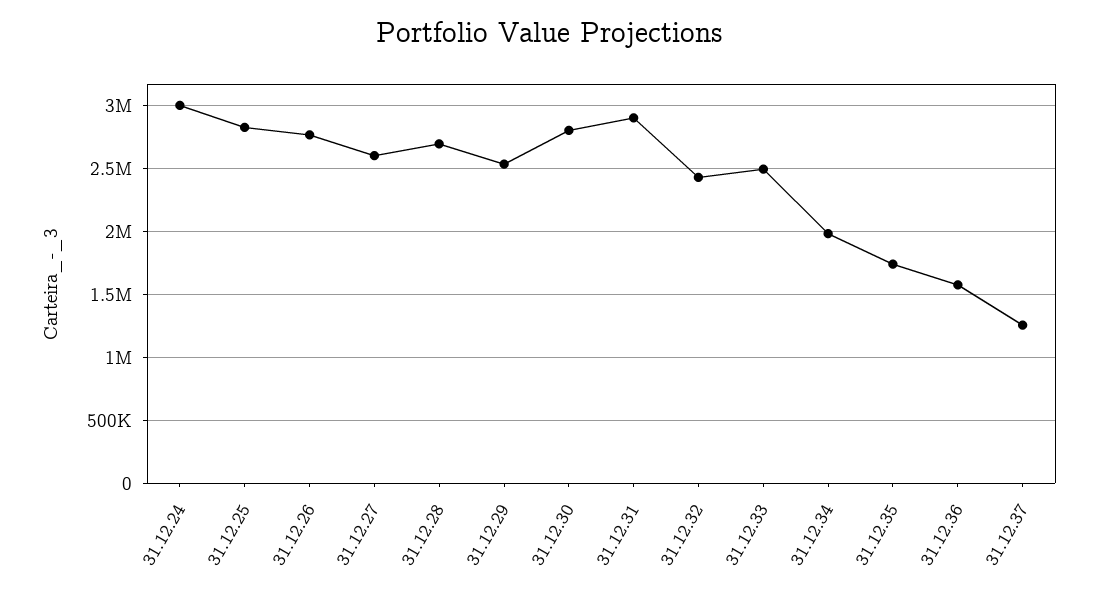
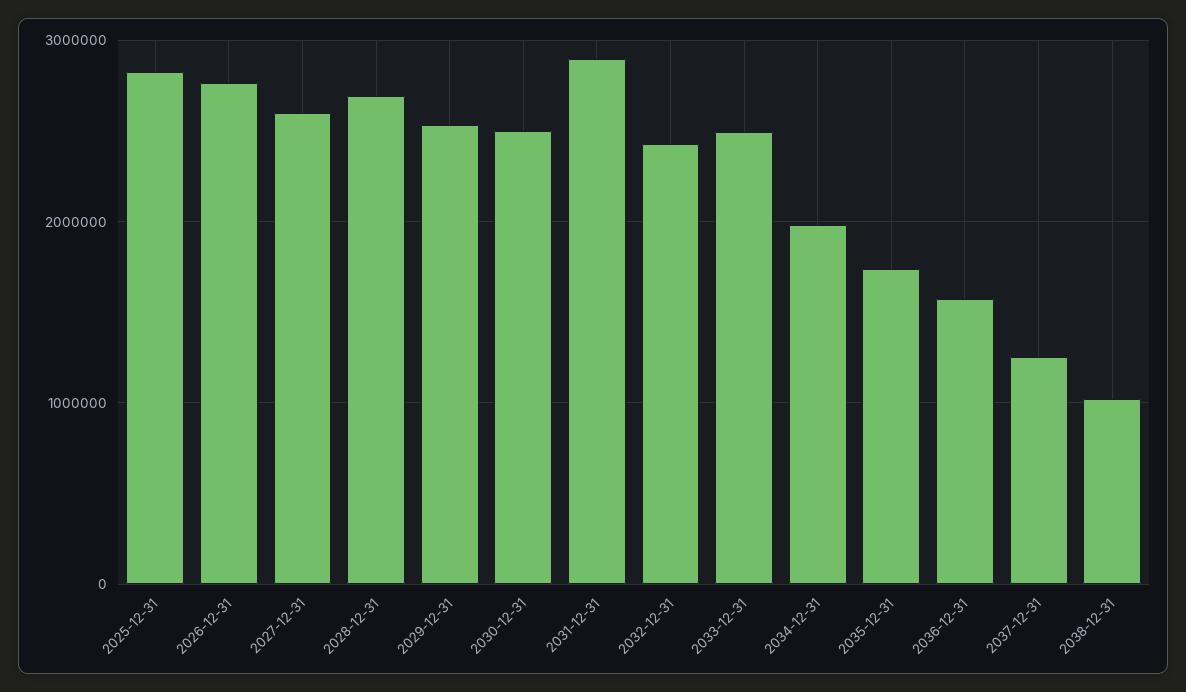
31.12.24: 3000000 -> none
31.12.30: 2800000 -> 2500000
2038-12-31: none -> 1000000

